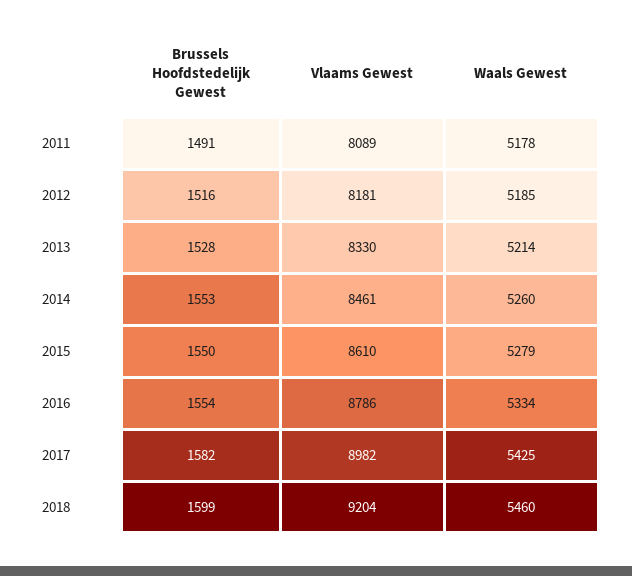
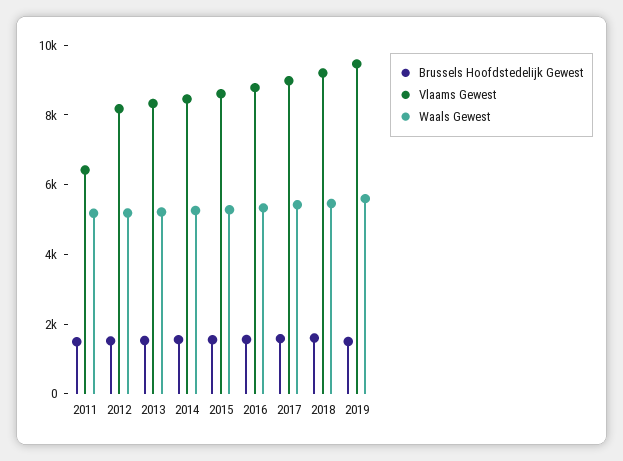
Vlaams Gewest, 2011: 8089 -> 6500
Brussels Hoofdstedelijk Gewest, 2019: none -> 1500
Vlaams Gewest, 2019: none -> 9500
Waals Gewest, 2019: none -> 5500

